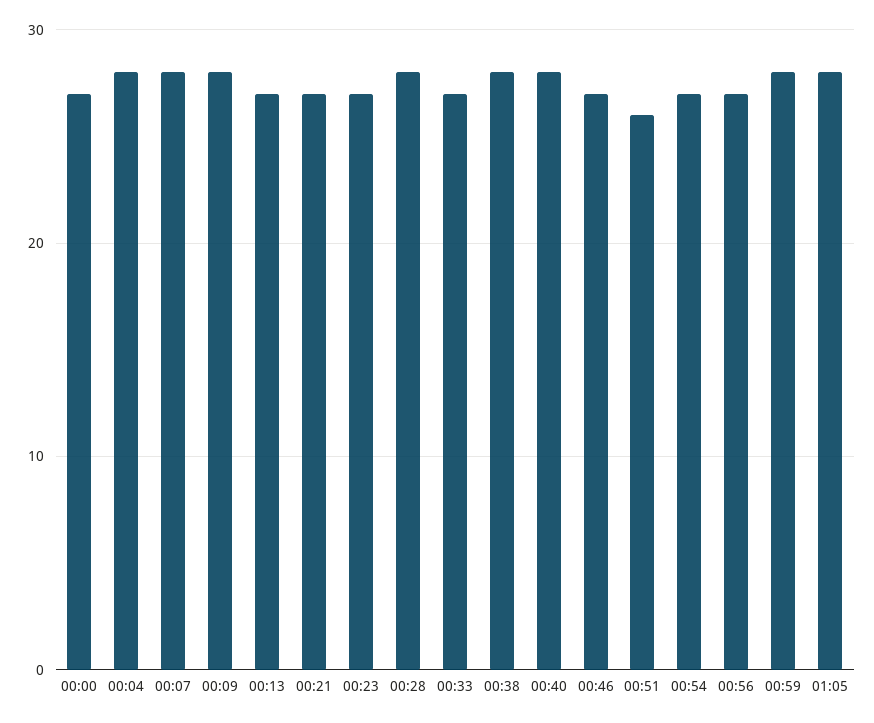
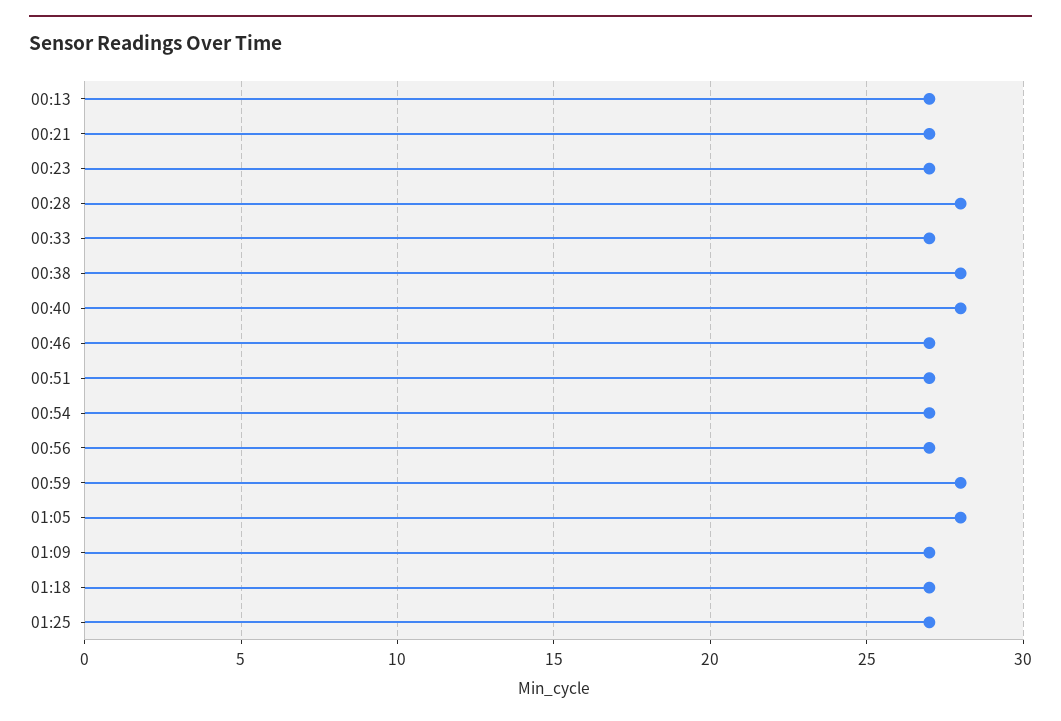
00:00: 27 -> none
00:04: 28 -> none
00:07: 28 -> none
00:09: 28 -> none
00:51: 26 -> 27
01:09: none -> 27
01:18: none -> 27
01:25: none -> 27

